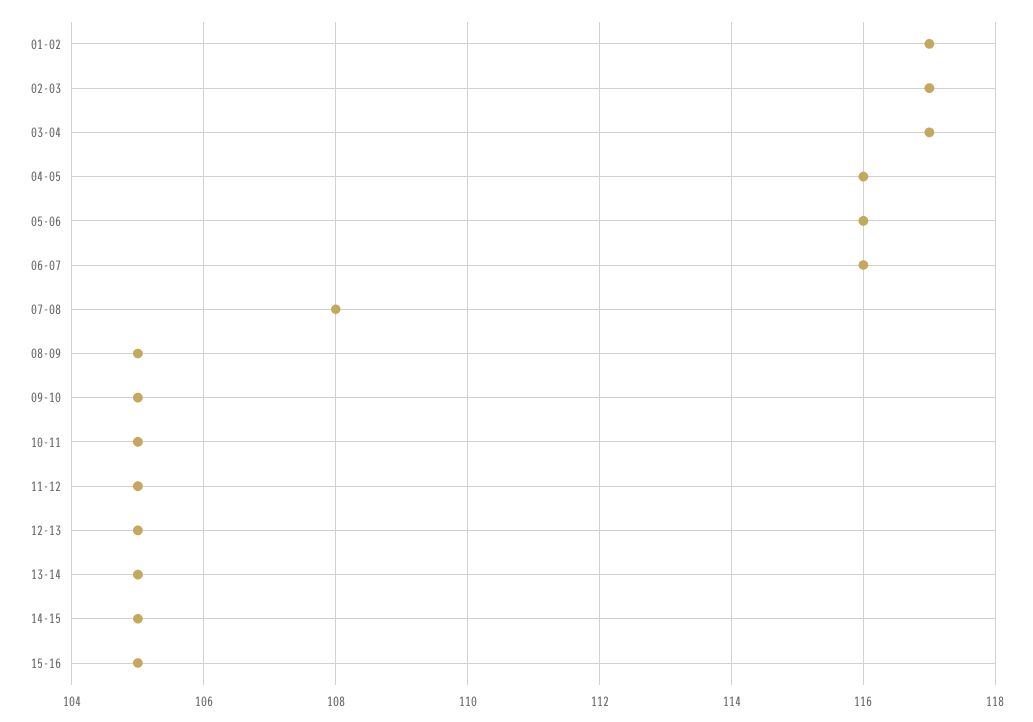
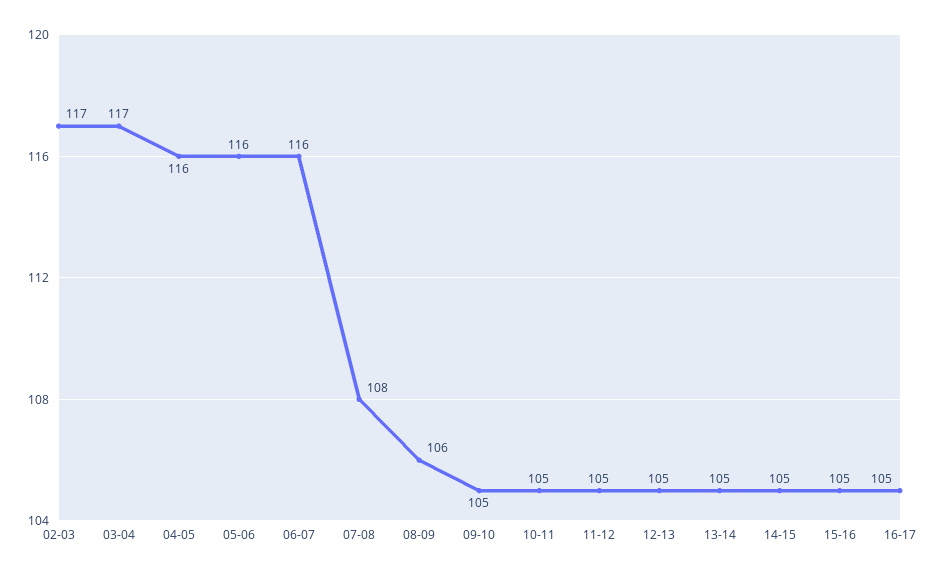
01-02: 117 -> none
08-09: 105 -> 106
16-17: none -> 105

